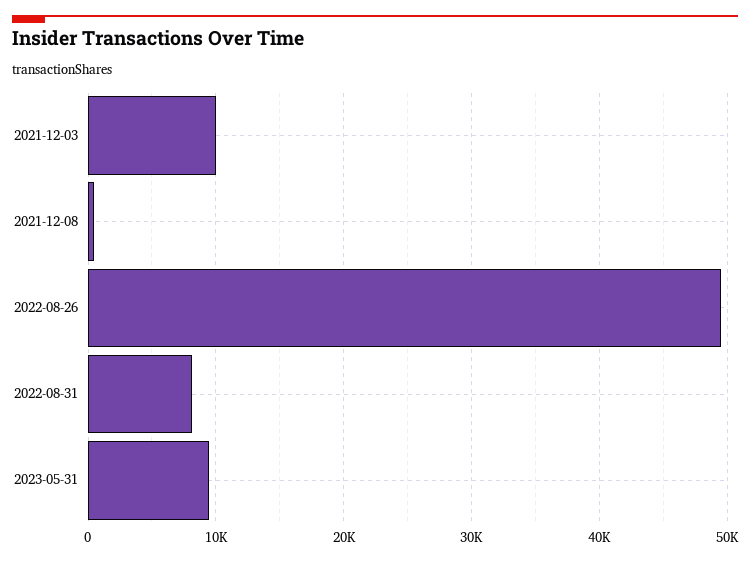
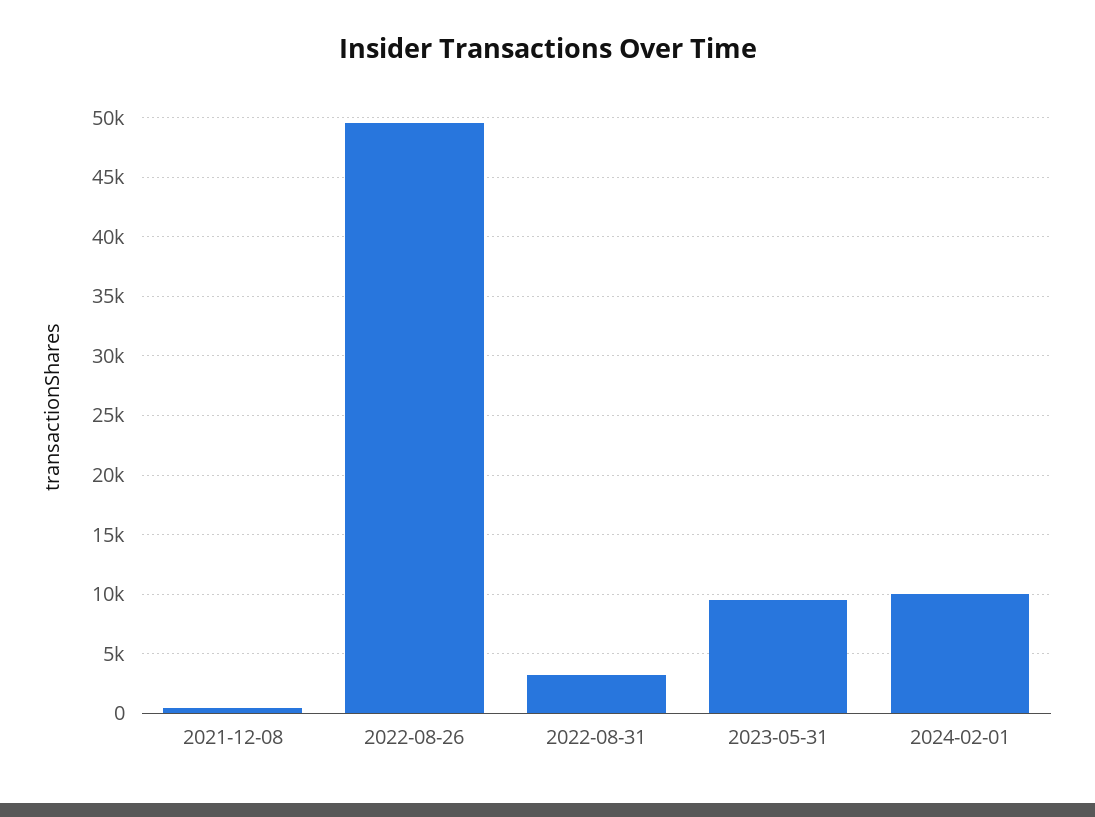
2021-12-03: 10000 -> none
2022-08-31: 8000 -> 3000
2024-02-01: none -> 10000

